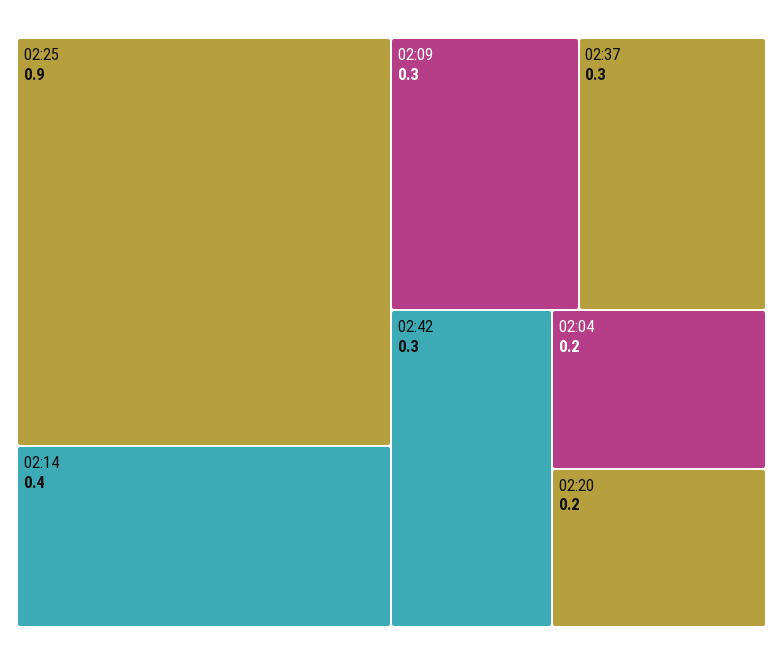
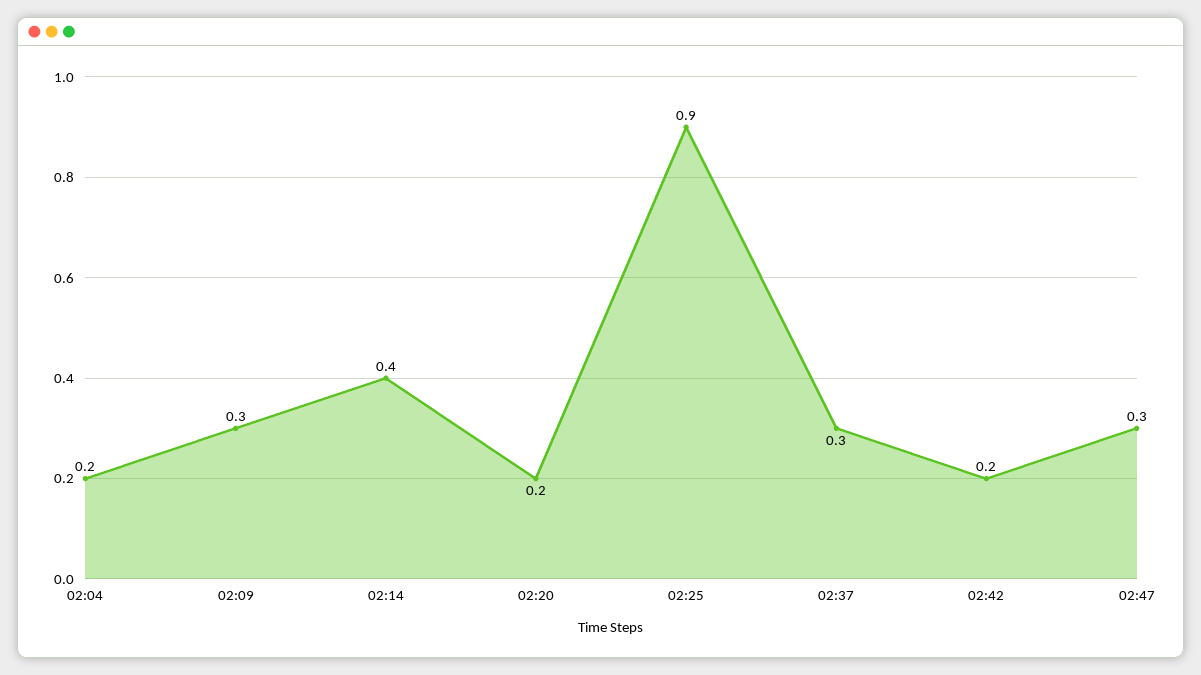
02:42: 0.3 -> 0.2
02:47: none -> 0.3

